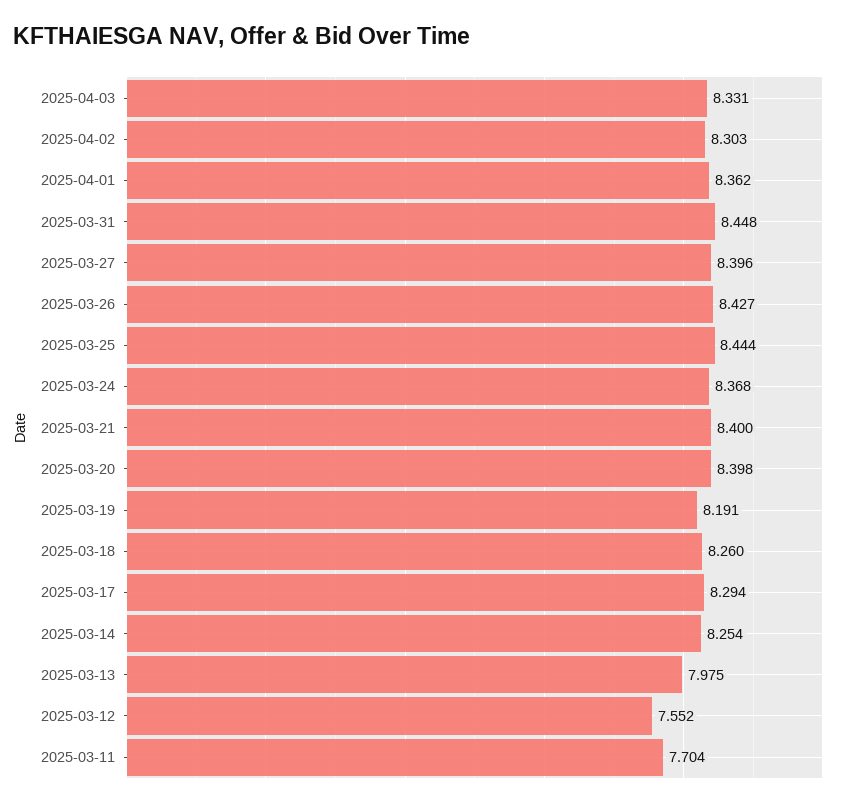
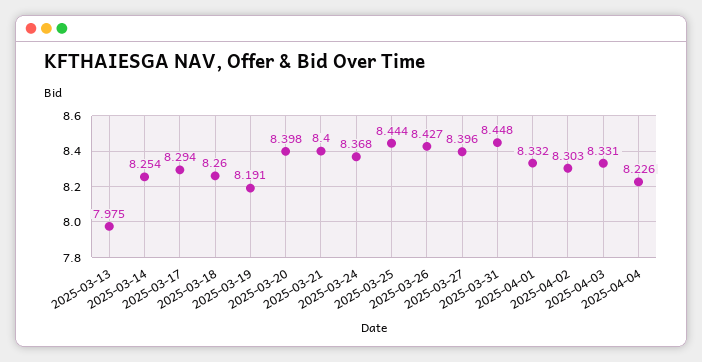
2025-04-01: 8.362 -> 8.332
2025-03-12: 7.552 -> none
2025-03-11: 7.704 -> none
2025-04-04: none -> 8.226

